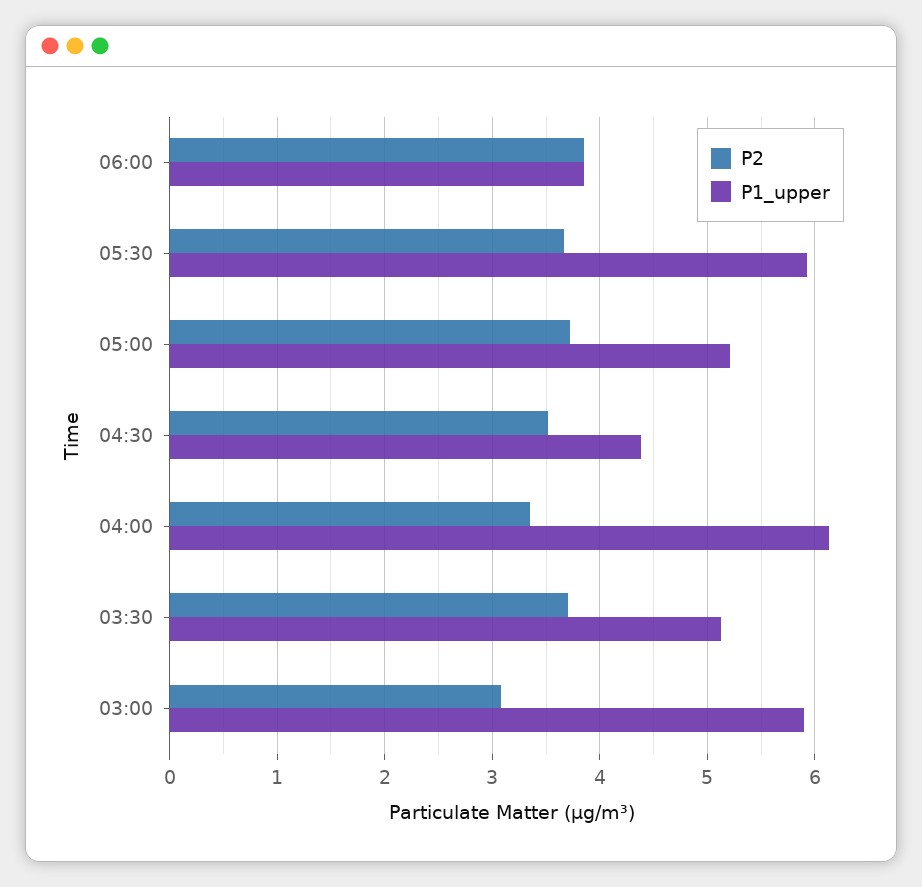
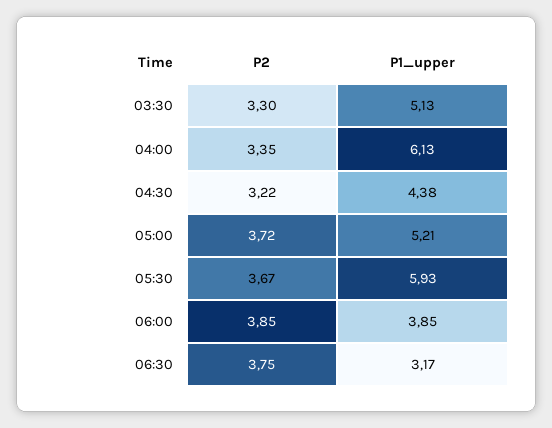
P2, 04:30: 3.5 -> 3.22
P2, 03:30: 3.7 -> 3.3
P2, 03:00: 3.1 -> none
P1_upper, 03:00: 5.9 -> none
P2, 06:30: none -> 3.75
P1_upper, 06:30: none -> 3.17

